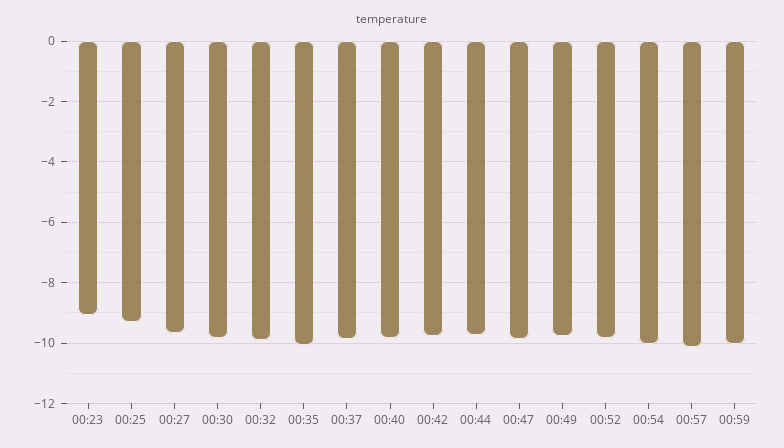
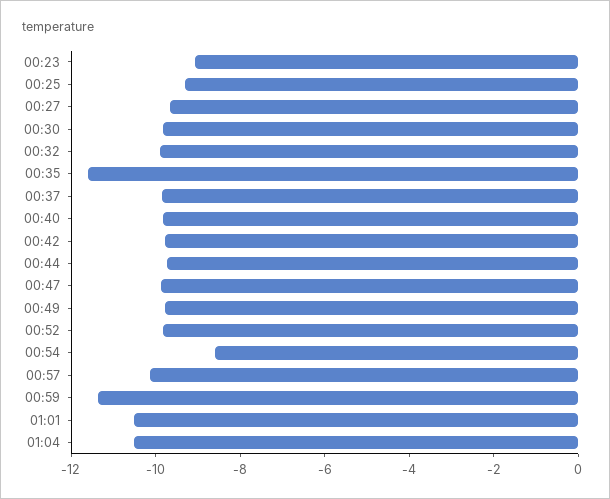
00:35: -10 -> -11.5
00:54: -10 -> -8.5
00:59: -10 -> -11.5
01:01: none -> -10.5
01:04: none -> -10.5

